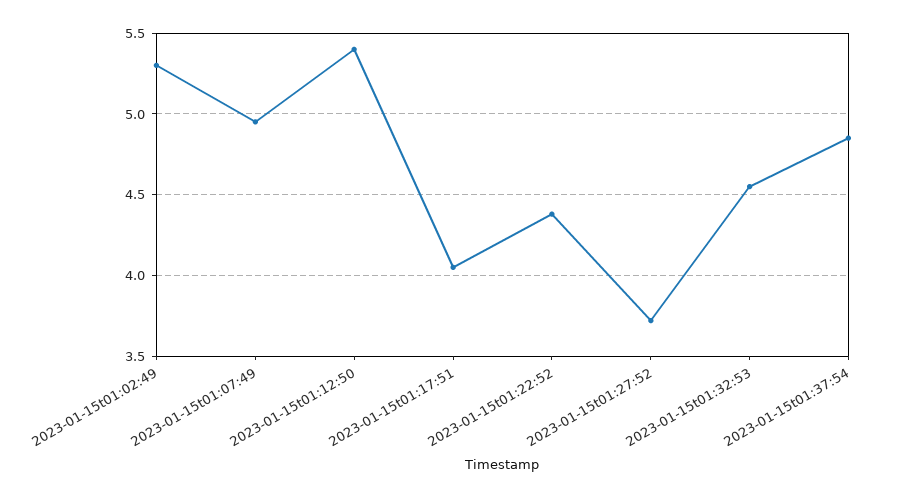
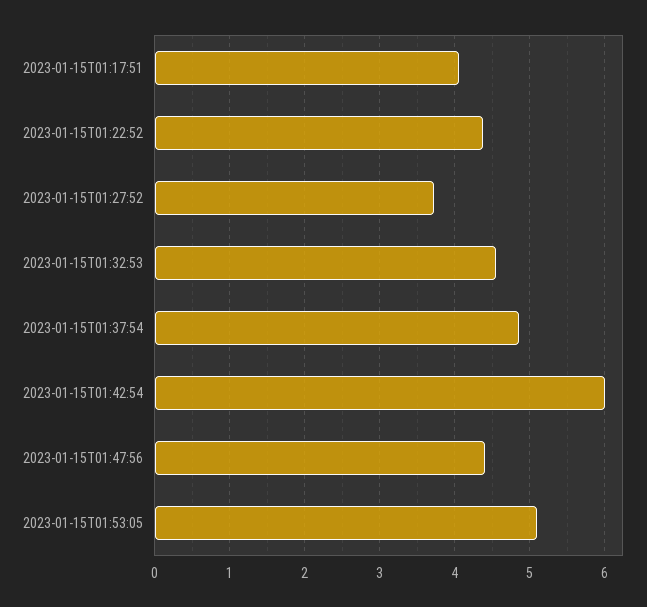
2023-01-15t01:02:49: 5.3 -> none
2023-01-15t01:07:49: 4.95 -> none
2023-01-15t01:12:50: 5.4 -> none
2023-01-15T01:42:54: none -> 6
2023-01-15T01:47:56: none -> 4.4
2023-01-15T01:53:05: none -> 5.1

